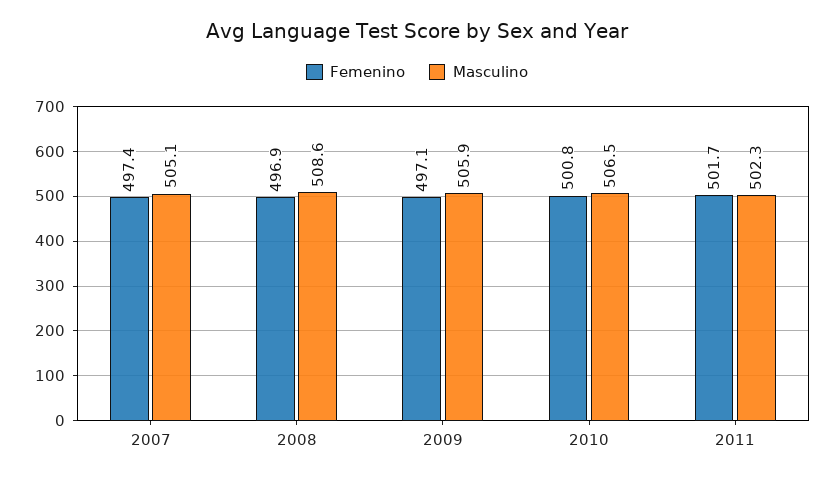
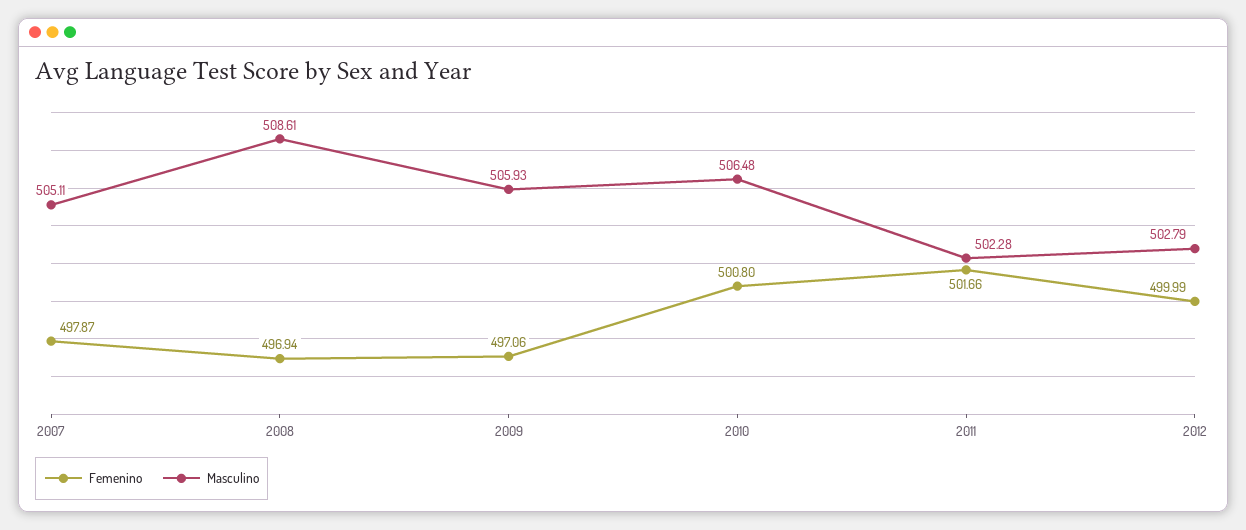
Femenino, 2007: 497.4 -> 497.87
Femenino, 2012: none -> 499.99
Masculino, 2012: none -> 502.79

